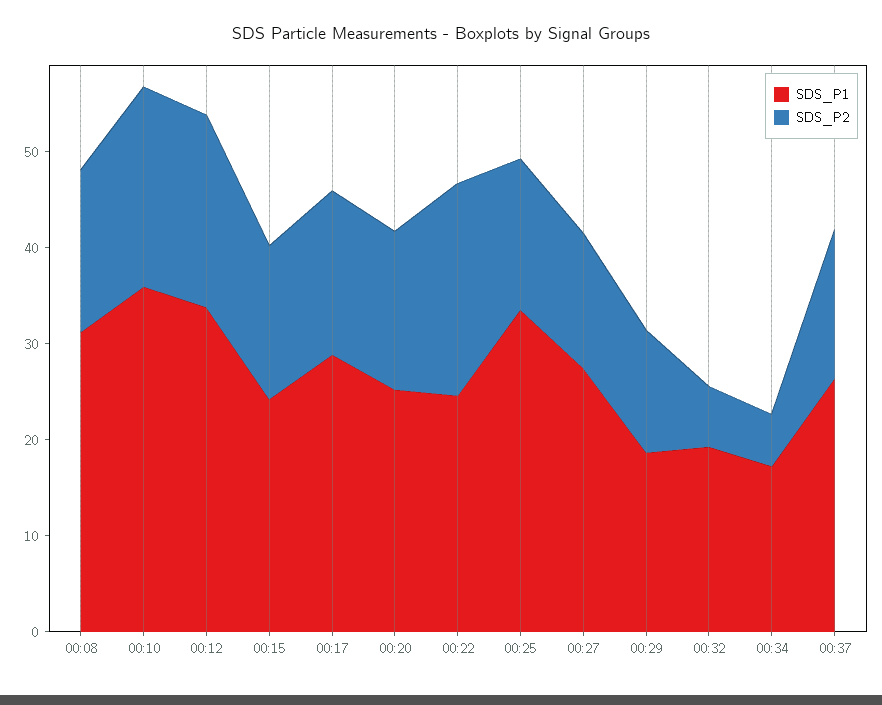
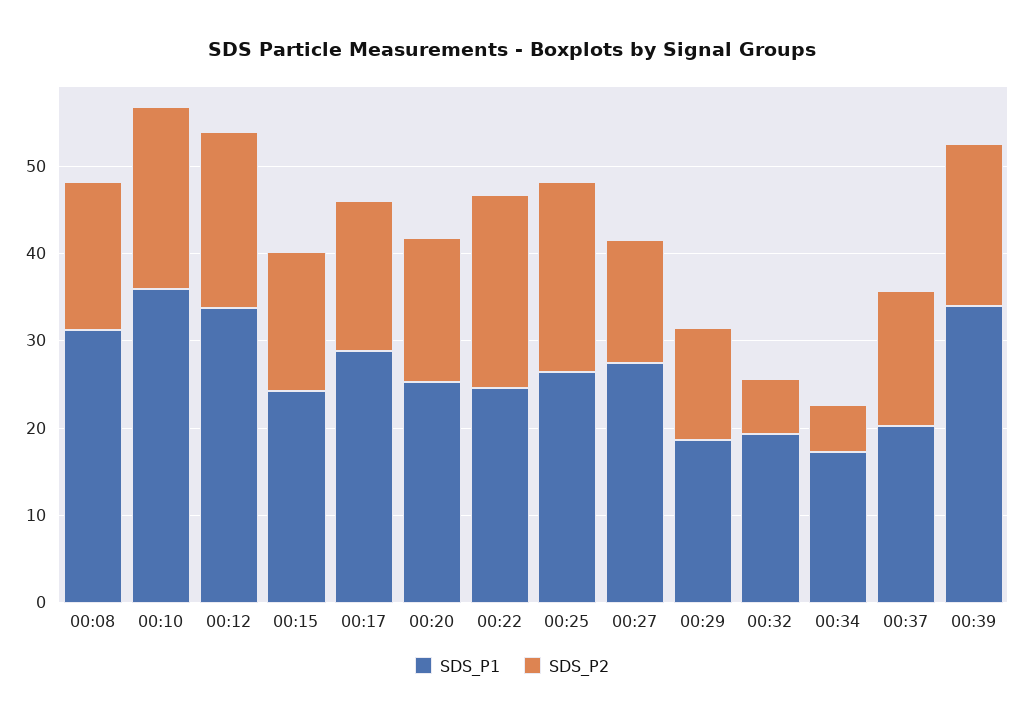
SDS_P1, 00:25: 34 -> 26
SDS_P2, 00:25: 16 -> 22
SDS_P1, 00:37: 26 -> 20
SDS_P1, 00:39: none -> 34
SDS_P2, 00:39: none -> 18

